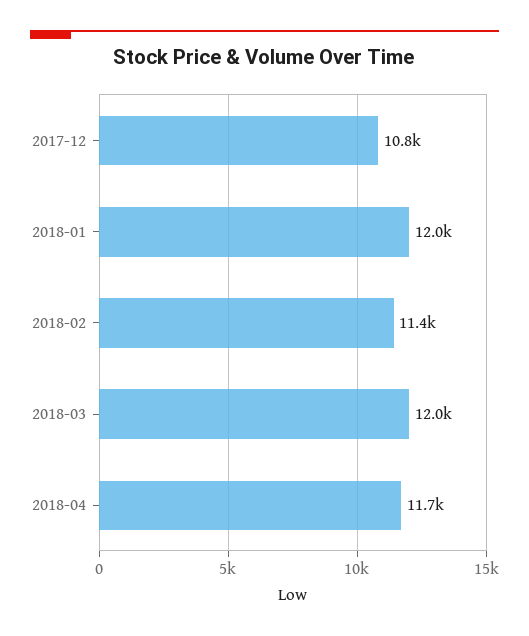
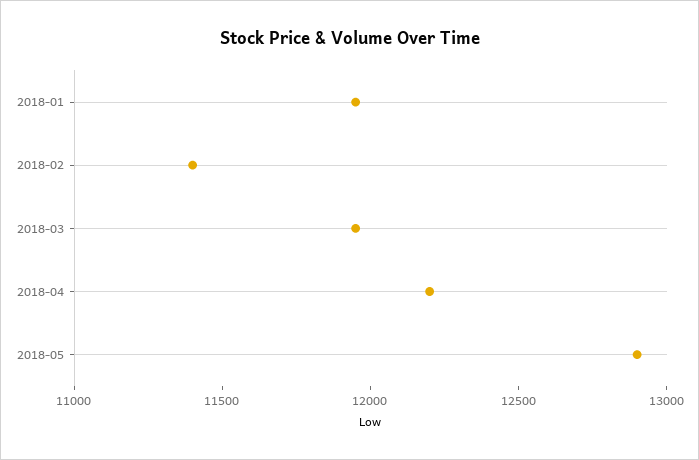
2017-12: 10800 -> none
2018-04: 11700 -> 12200
2018-05: none -> 12900

